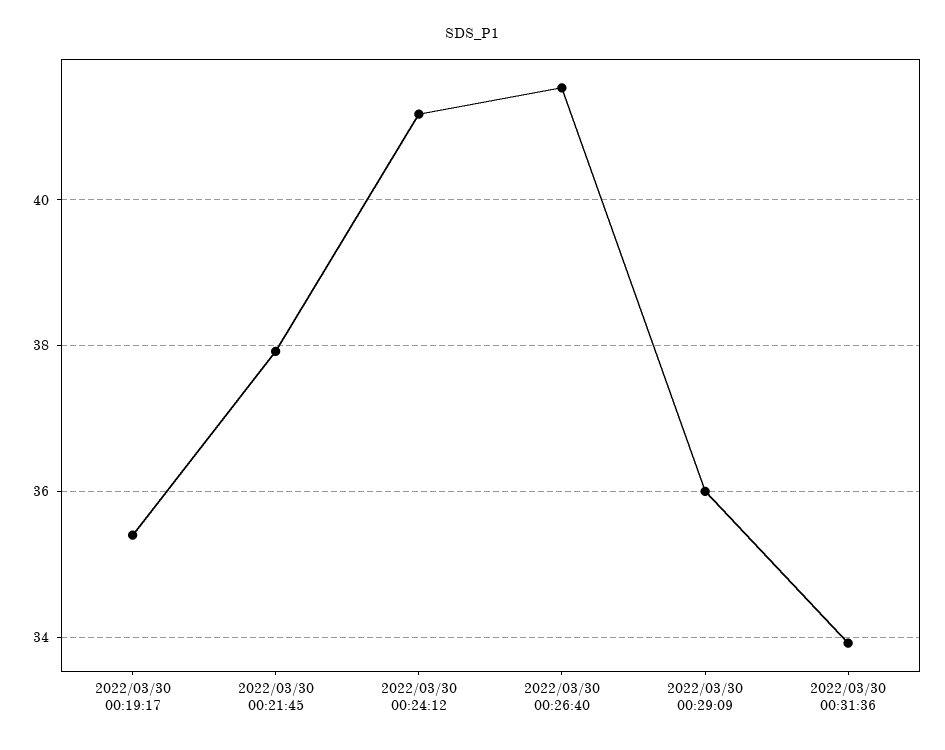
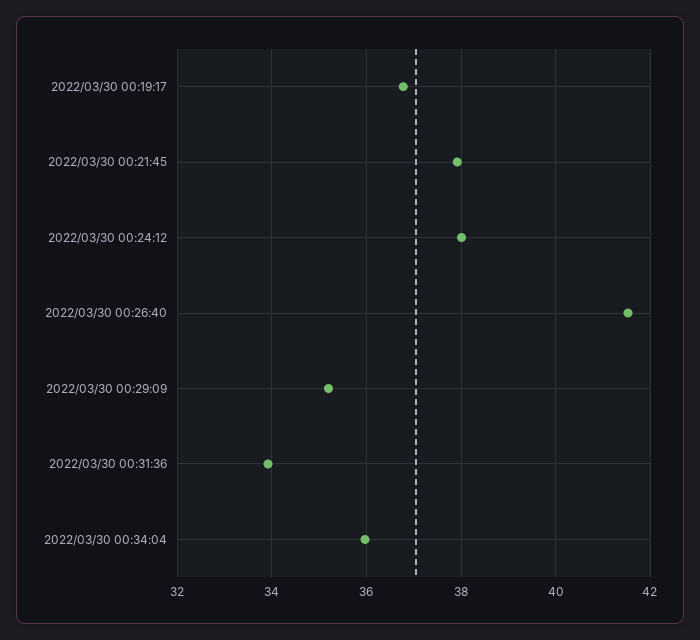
2022/03/30 00:19:17: 35.4 -> 36.8
2022/03/30 00:24:12: 41.2 -> 38
2022/03/30 00:29:09: 36 -> 35.2
2022/03/30 00:34:04: none -> 36

